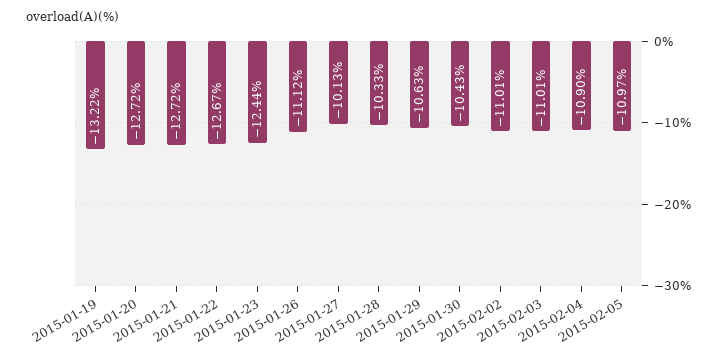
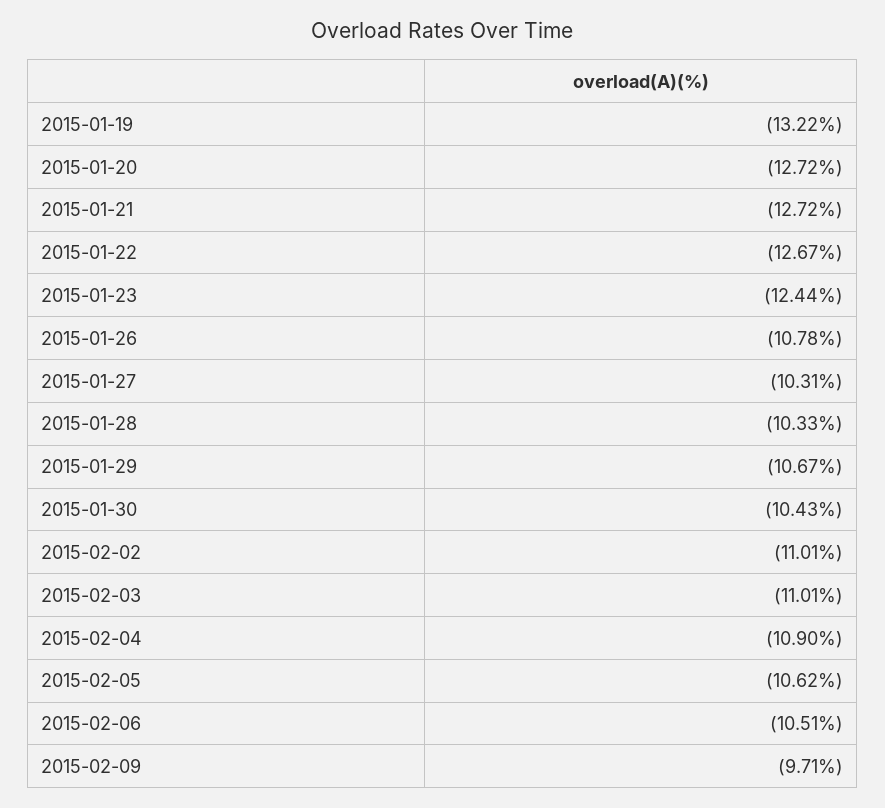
2015-01-26: -11.12 -> -10.78
2015-01-27: -10.13 -> -10.31
2015-01-29: -10.63 -> -10.67
2015-02-05: -10.97 -> -10.62
2015-02-06: none -> -10.51
2015-02-09: none -> -9.71

